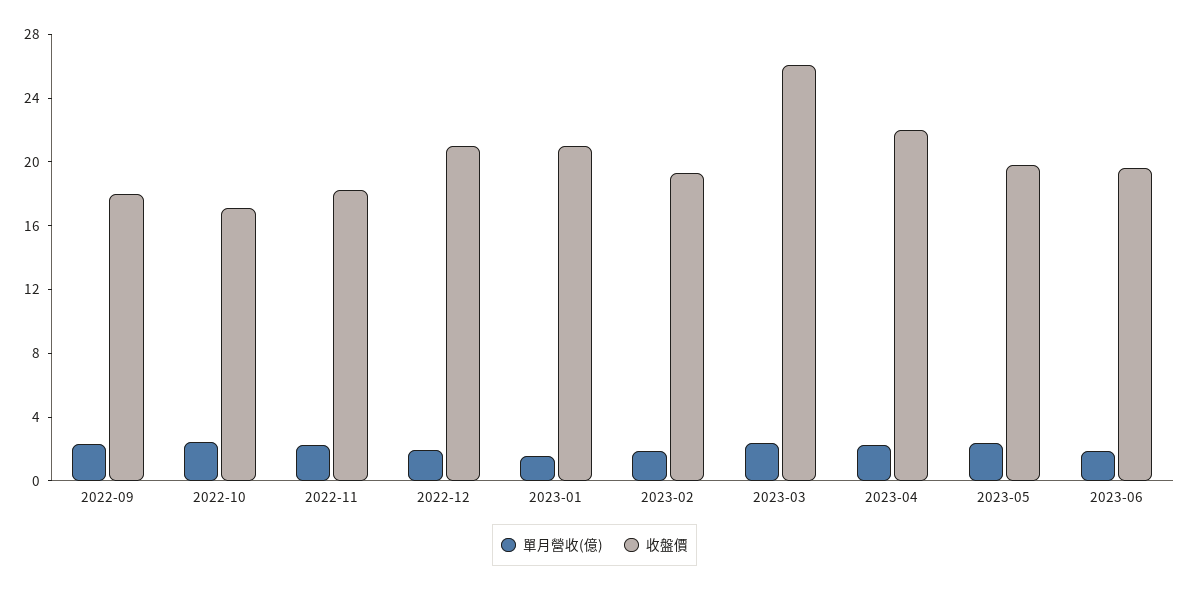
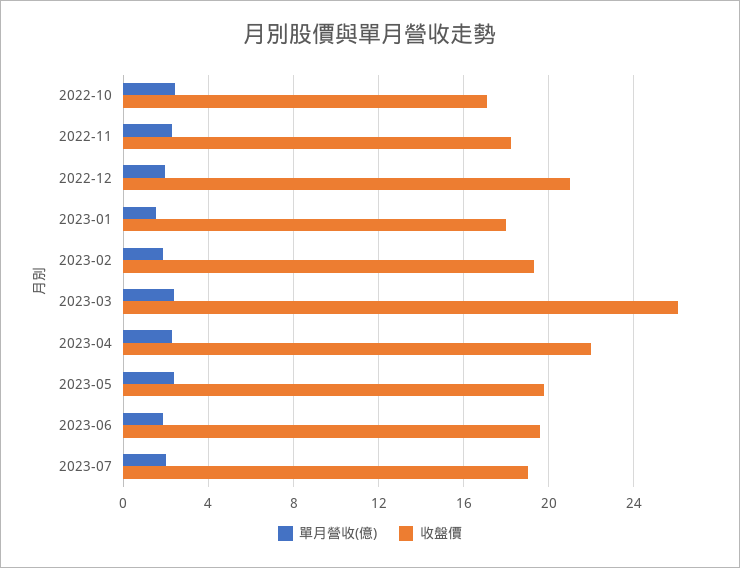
單月營收(億), 2022-09: 2 -> none
收盤價, 2022-09: 18 -> none
收盤價, 2023-01: 21 -> 18
單月營收(億), 2023-07: none -> 2
收盤價, 2023-07: none -> 19

